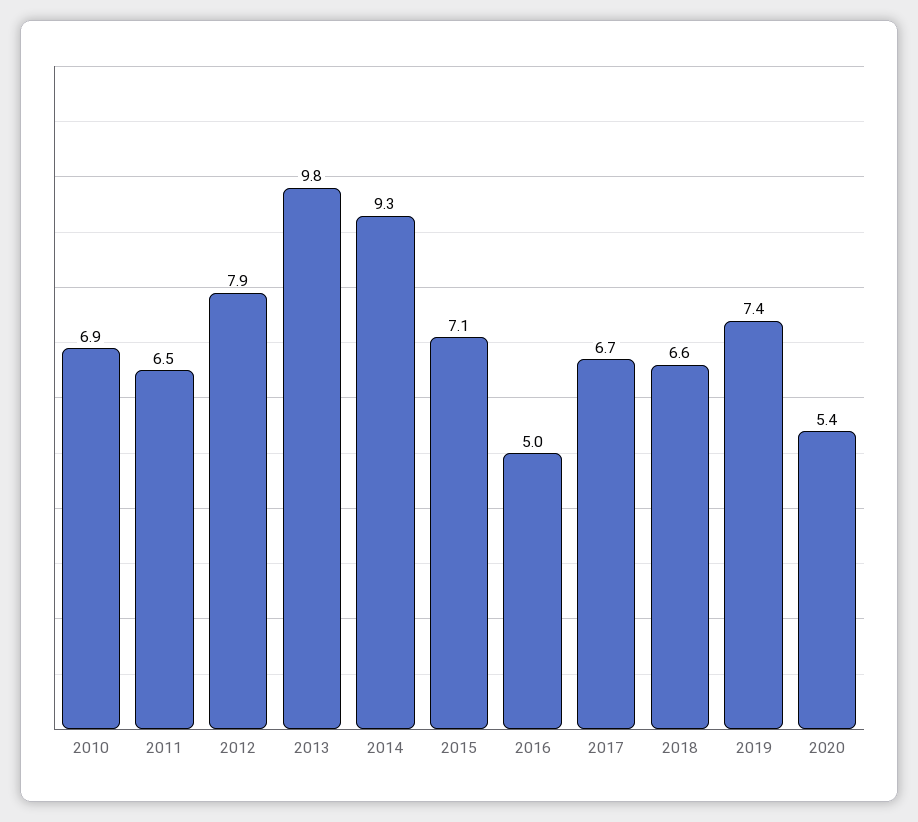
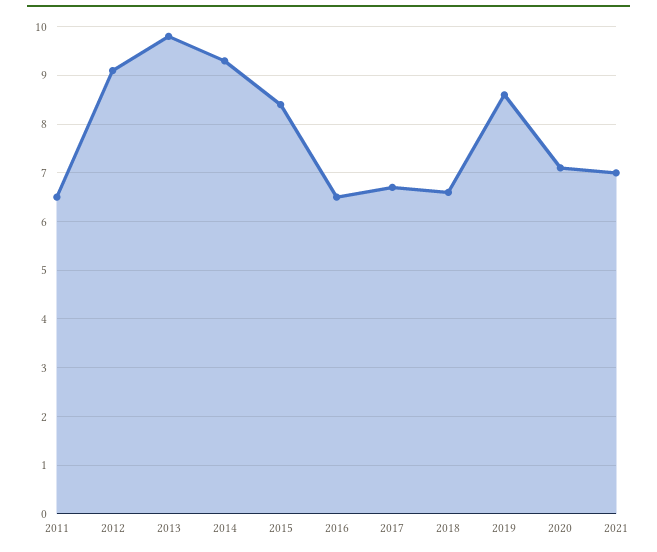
2010: 6.9 -> none
2012: 7.9 -> 9
2015: 7.1 -> 8.5
2016: 5 -> 6.5
2019: 7.4 -> 8.5
2020: 5.4 -> 7
2021: none -> 7

